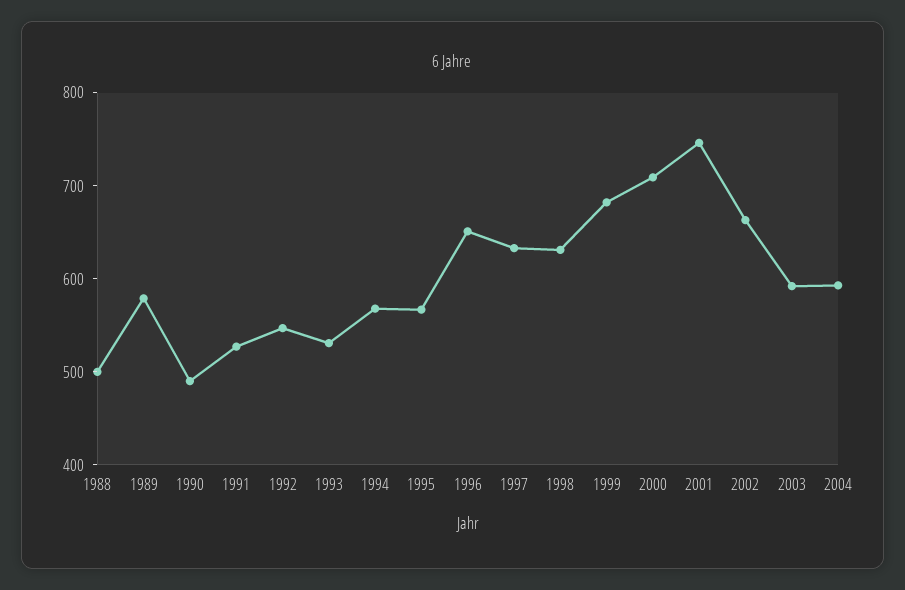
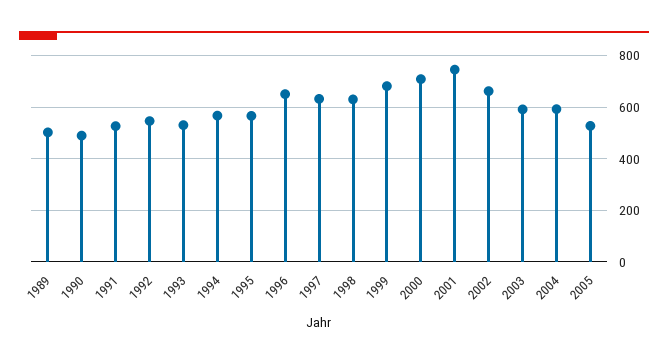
1988: 500 -> none
1989: 580 -> 500
2005: none -> 525

